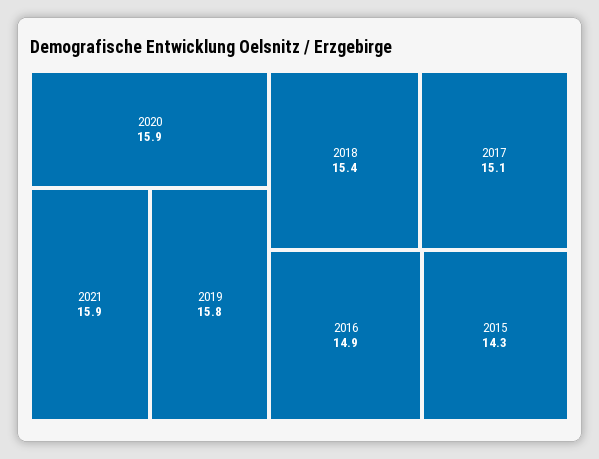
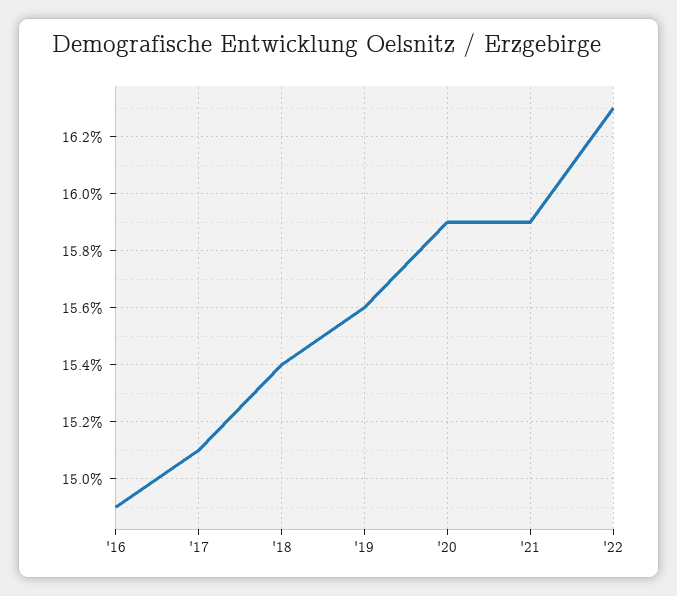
2019: 15.8 -> 15.6
2015: 14.3 -> none
'22: none -> 16.3

